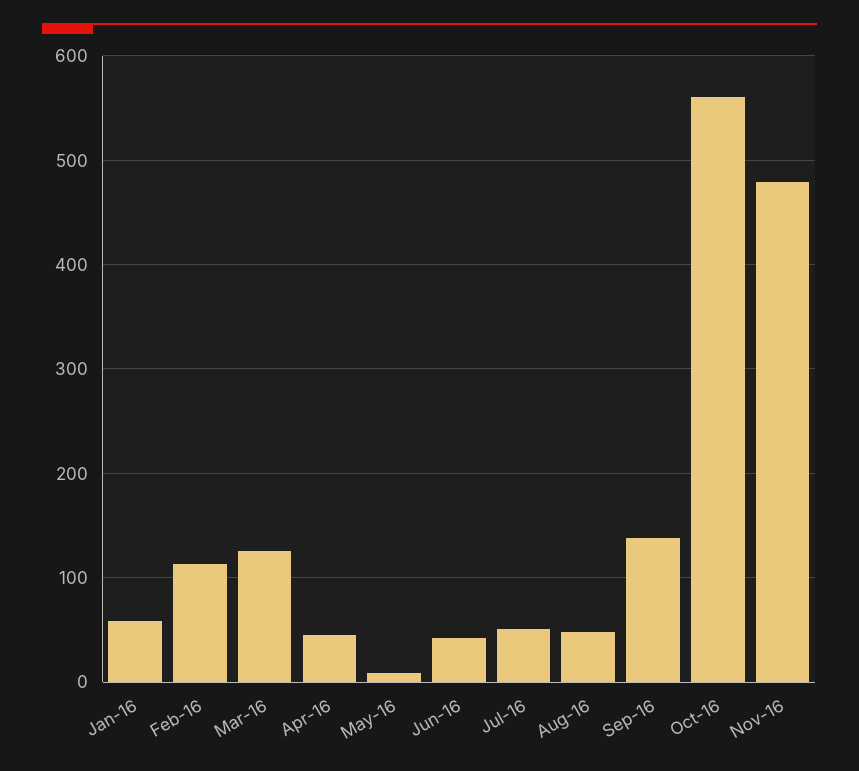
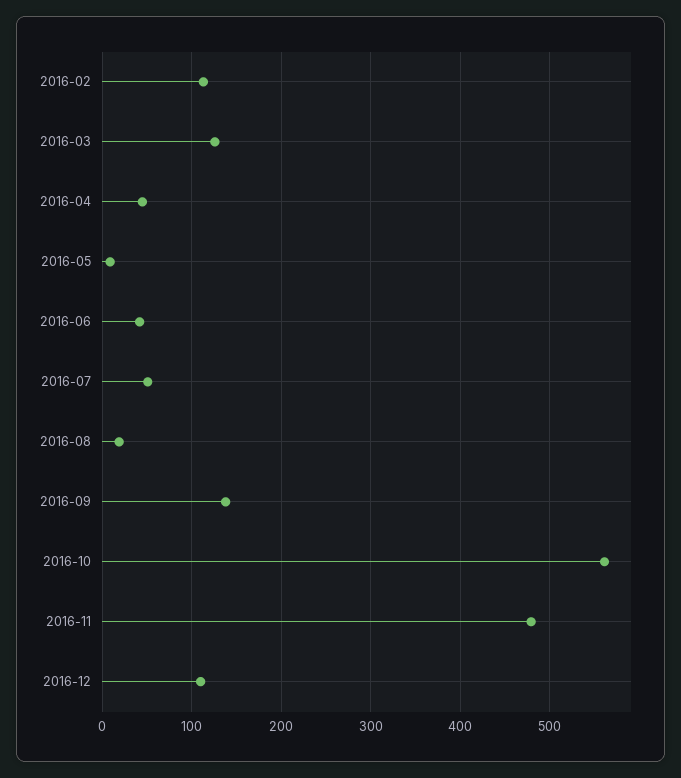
Jan-16: 60 -> none
Aug-16: 50 -> 20
2016-12: none -> 110

